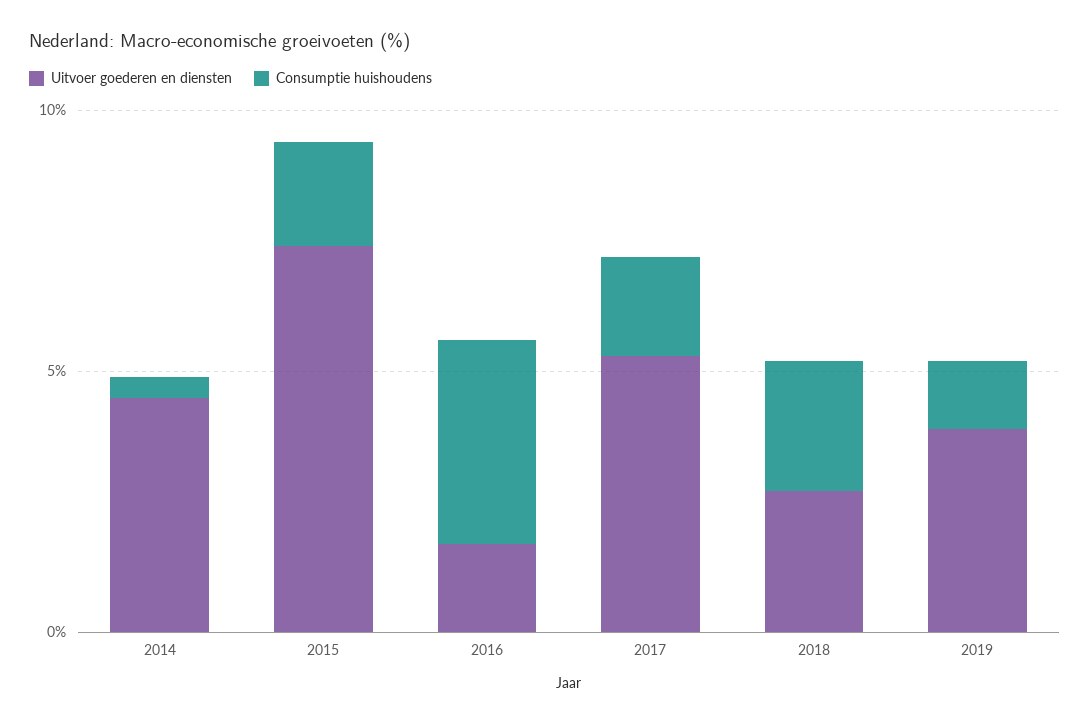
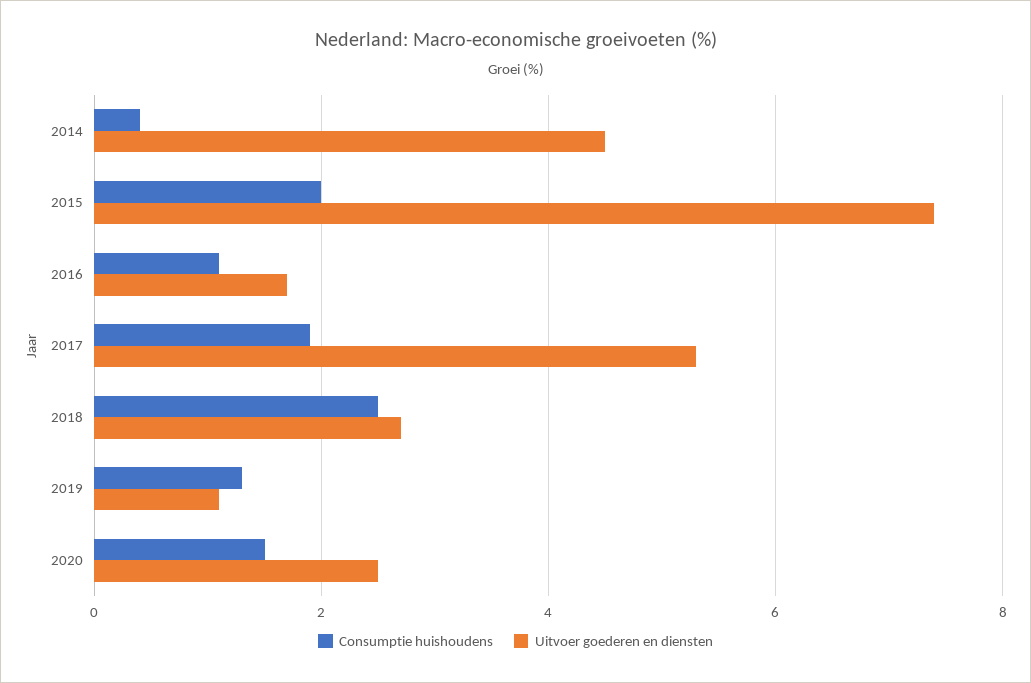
Consumptie huishoudens, 2016: 4 -> 1
Uitvoer goederen en diensten, 2019: 4 -> 1
Consumptie huishoudens, 2020: none -> 1.5
Uitvoer goederen en diensten, 2020: none -> 2.5

